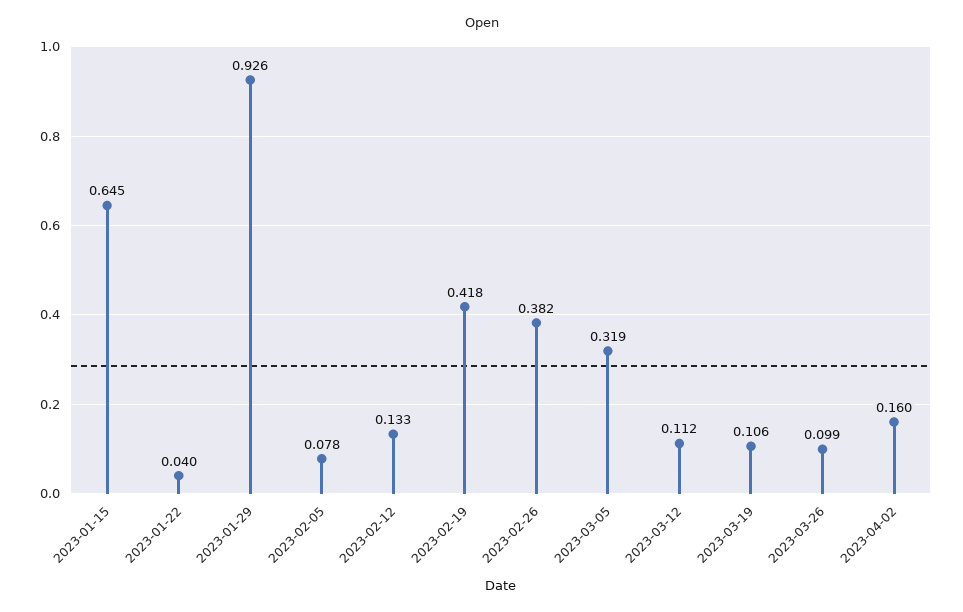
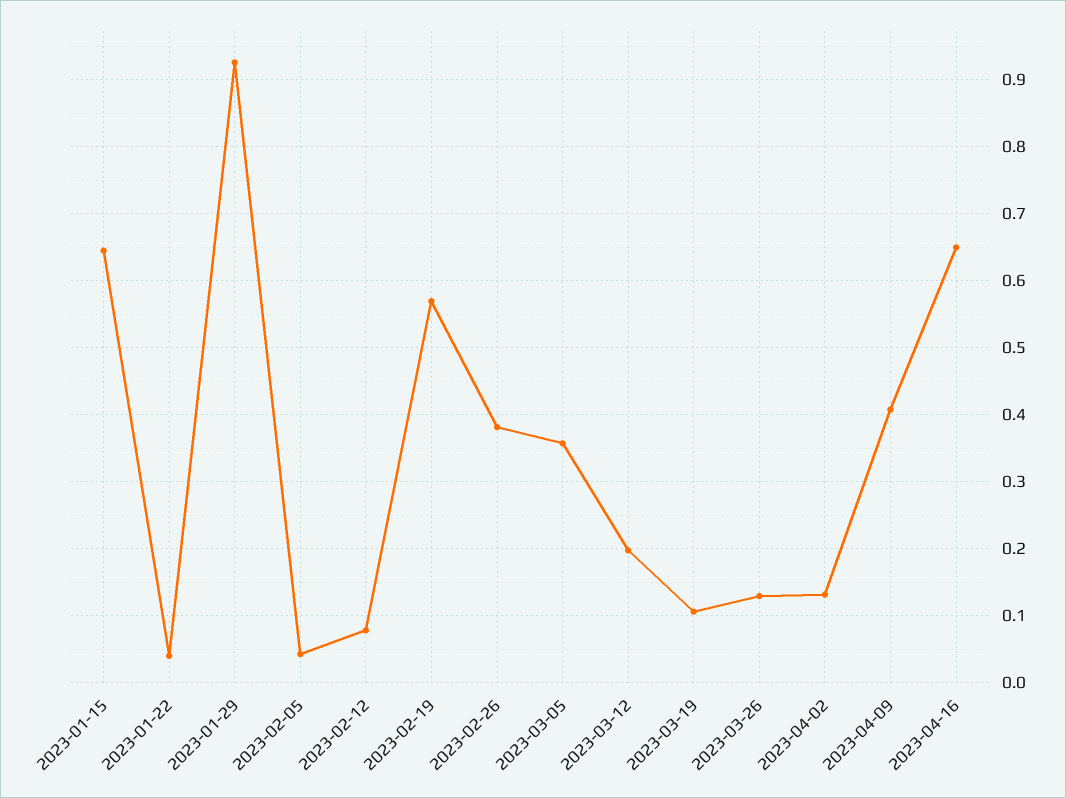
2023-02-05: 0.078 -> 0.04
2023-02-12: 0.133 -> 0.08
2023-02-19: 0.418 -> 0.57
2023-03-05: 0.319 -> 0.36
2023-03-12: 0.112 -> 0.2
2023-03-26: 0.099 -> 0.13
2023-04-02: 0.16 -> 0.13
2023-04-09: none -> 0.41
2023-04-16: none -> 0.65

